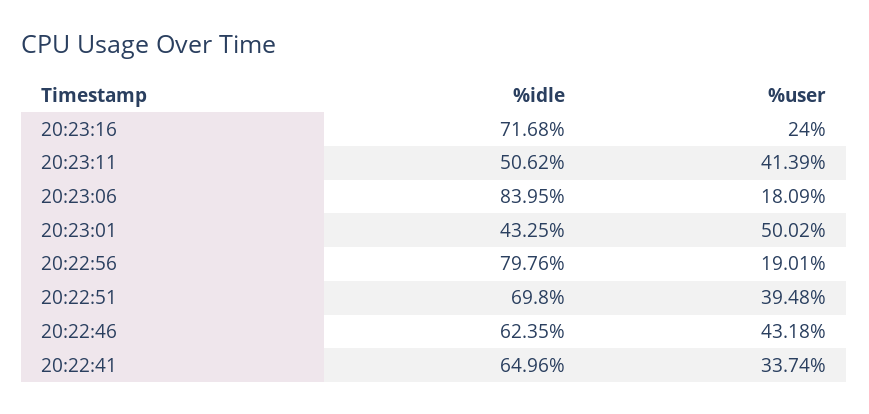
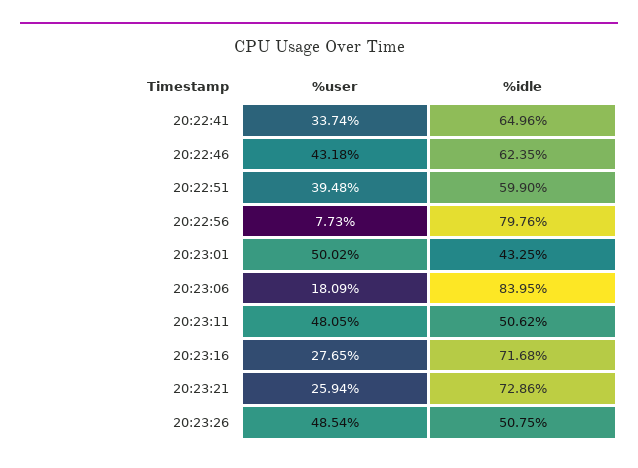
%user, 20:23:16: 24 -> 27.65
%user, 20:23:11: 41.39 -> 48.05
%user, 20:22:56: 19.01 -> 7.73
%idle, 20:22:51: 69.8 -> 59.9
%user, 20:23:21: none -> 25.94
%idle, 20:23:21: none -> 72.86
%user, 20:23:26: none -> 48.54
%idle, 20:23:26: none -> 50.75

